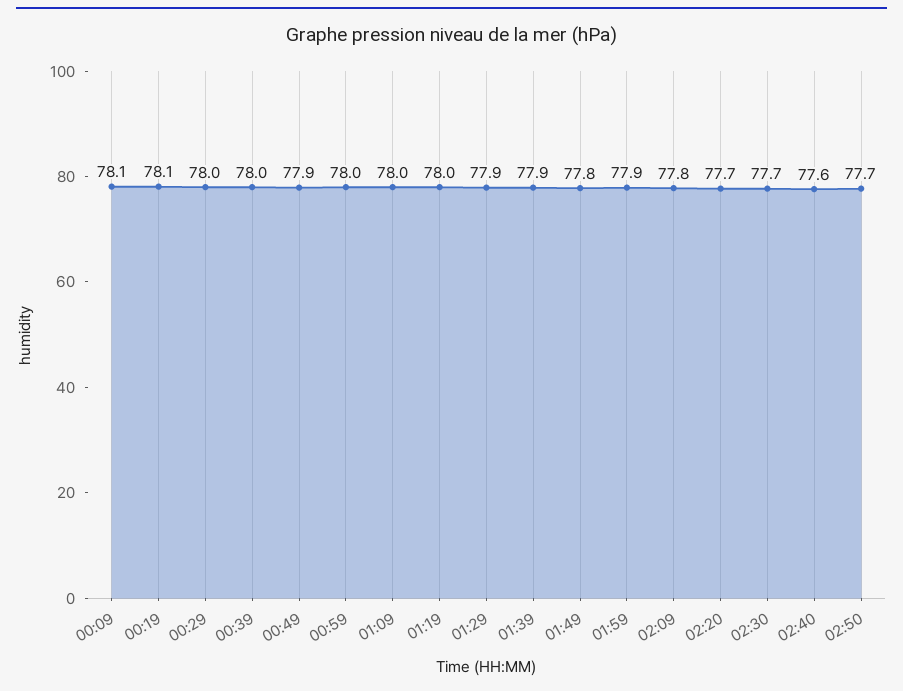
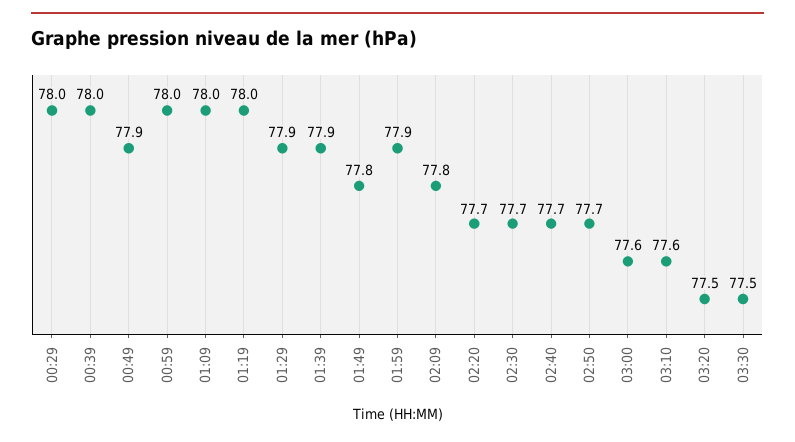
00:09: 78.1 -> none
00:19: 78.1 -> none
02:40: 77.6 -> 77.7
03:00: none -> 77.6
03:10: none -> 77.6
03:20: none -> 77.5
03:30: none -> 77.5

